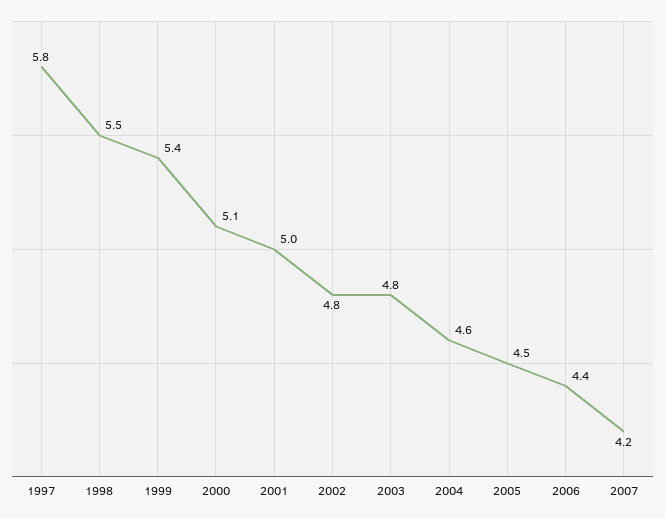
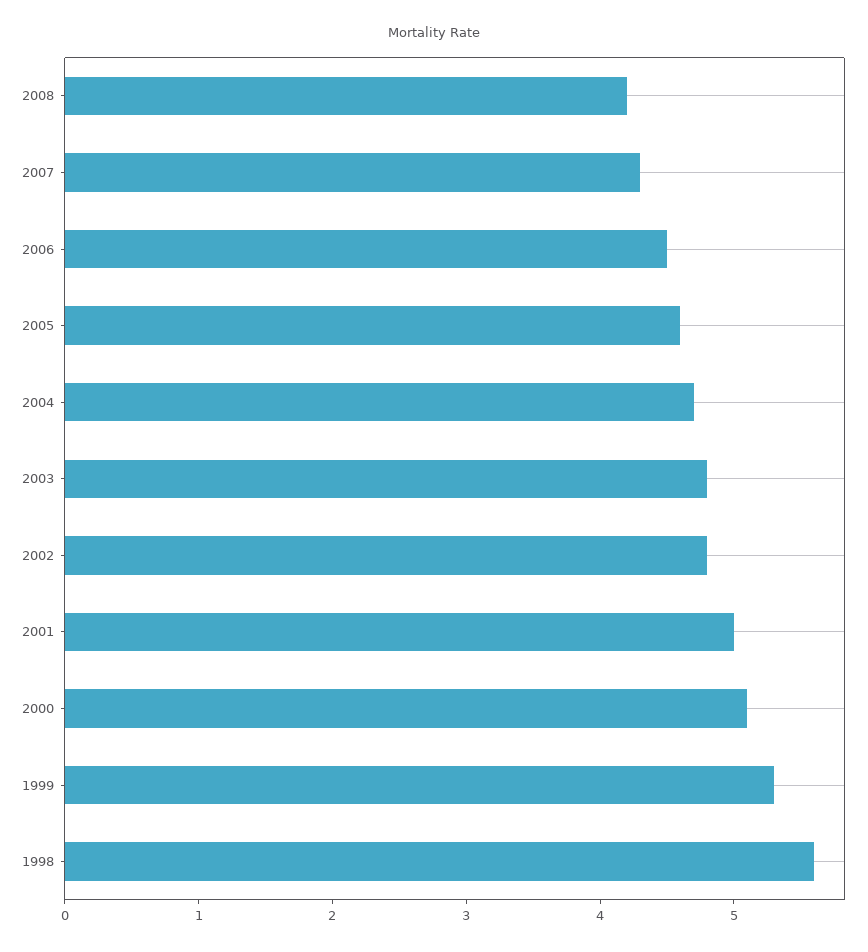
1997: 5.8 -> none
1998: 5.5 -> 5.6
1999: 5.4 -> 5.3
2004: 4.6 -> 4.7
2005: 4.5 -> 4.6
2006: 4.4 -> 4.5
2007: 4.2 -> 4.3
2008: none -> 4.2

